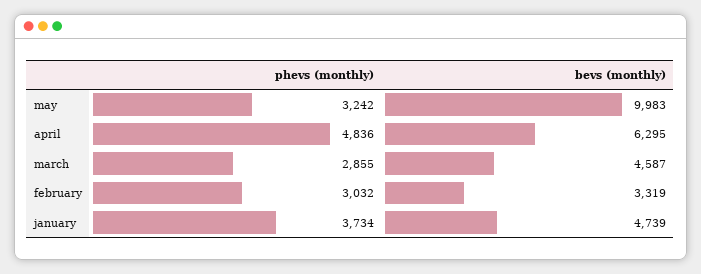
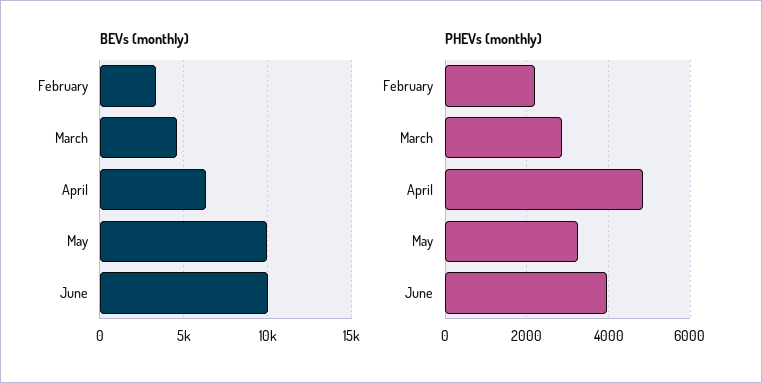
phevs (monthly), february: 3032 -> 2200
phevs (monthly), january: 3734 -> none
bevs (monthly), january: 4739 -> none
bevs (monthly), June: none -> 10000
phevs (monthly), June: none -> 4000

